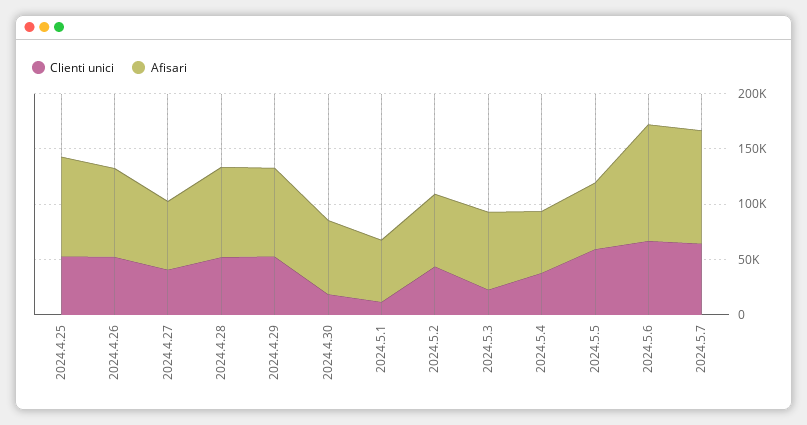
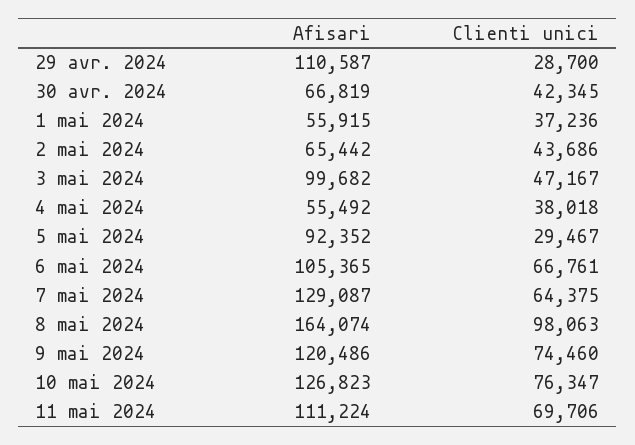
Clienti unici, 2024.4.25: 50000 -> none
Afisari, 2024.4.25: 90000 -> none
Clienti unici, 2024.4.26: 50000 -> none
Afisari, 2024.4.26: 80000 -> none
Clienti unici, 2024.4.27: 40000 -> none
Afisari, 2024.4.27: 60000 -> none
Clienti unici, 2024.4.28: 50000 -> none
Afisari, 2024.4.28: 80000 -> none
Clienti unici, 2024.4.29: 50000 -> 28700
Afisari, 2024.4.29: 80000 -> 110587
Clienti unici, 2024.4.30: 20000 -> 42345
Clienti unici, 2024.5.1: 10000 -> 37236
Clienti unici, 2024.5.3: 20000 -> 47167
Afisari, 2024.5.3: 70000 -> 99682
Clienti unici, 2024.5.5: 60000 -> 29467
Afisari, 2024.5.5: 60000 -> 92352
Afisari, 2024.5.7: 100000 -> 129087
Afisari, 8 mai 2024: none -> 164074
Clienti unici, 8 mai 2024: none -> 98063
Afisari, 9 mai 2024: none -> 120486
Clienti unici, 9 mai 2024: none -> 74460
Afisari, 10 mai 2024: none -> 126823
Clienti unici, 10 mai 2024: none -> 76347
Afisari, 11 mai 2024: none -> 111224
Clienti unici, 11 mai 2024: none -> 69706

